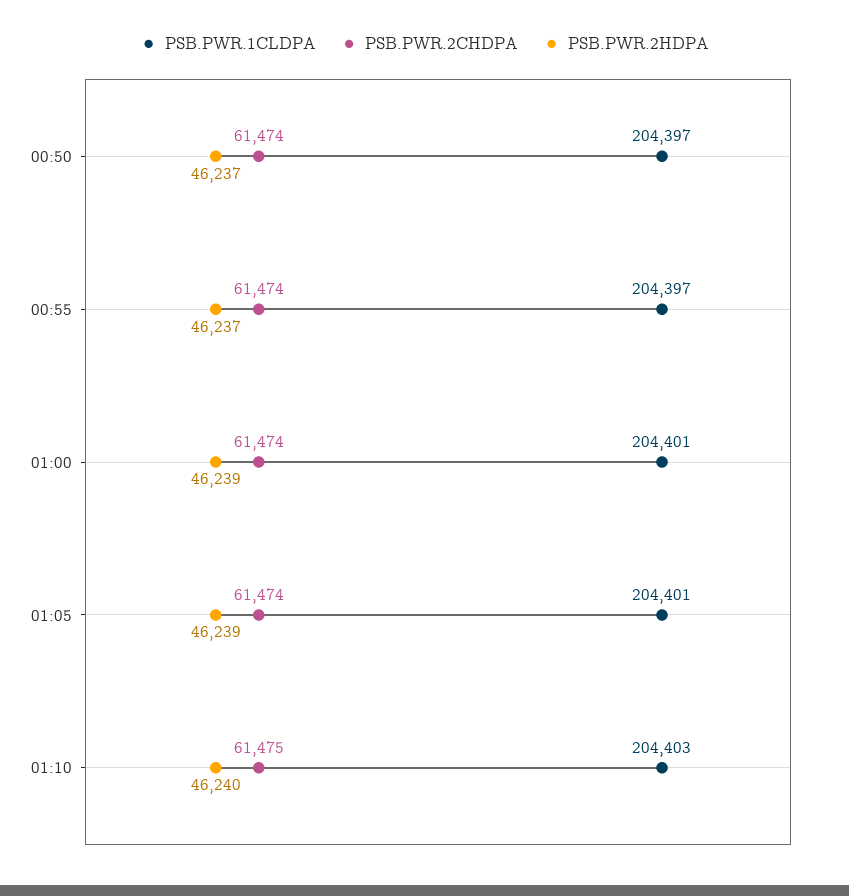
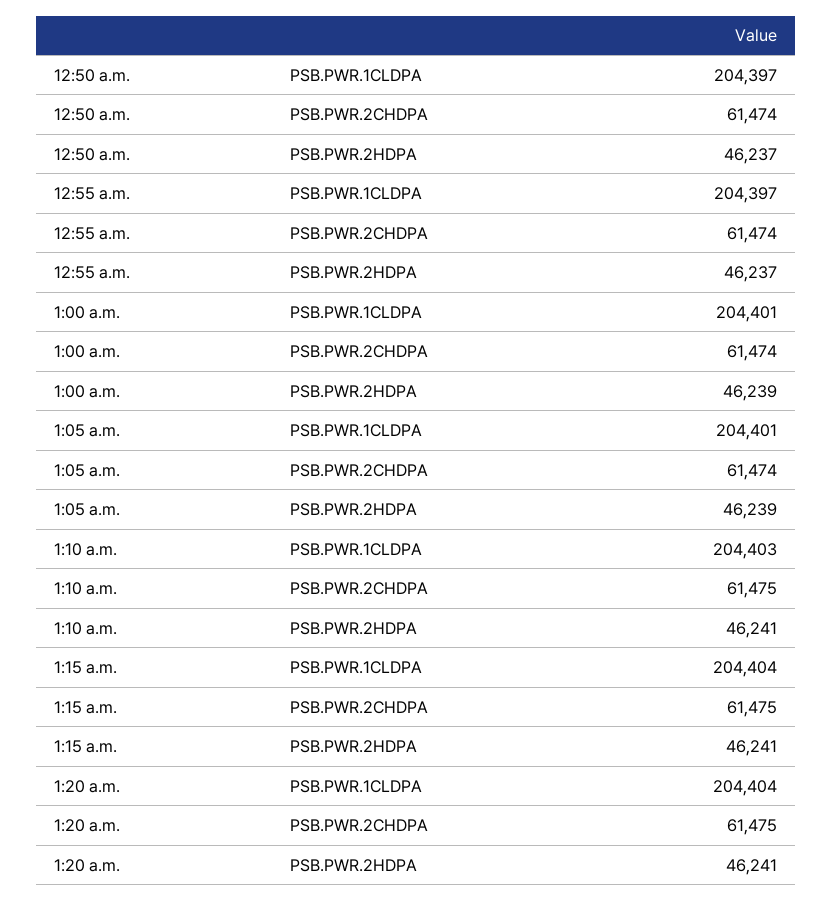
PSB.PWR.2HDPA, 01:10: 46240 -> 46241
PSB.PWR.1CLDPA, 1:15 a.m.: none -> 204404
PSB.PWR.2CHDPA, 1:15 a.m.: none -> 61475
PSB.PWR.2HDPA, 1:15 a.m.: none -> 46241
PSB.PWR.1CLDPA, 1:20 a.m.: none -> 204404
PSB.PWR.2CHDPA, 1:20 a.m.: none -> 61475
PSB.PWR.2HDPA, 1:20 a.m.: none -> 46241

